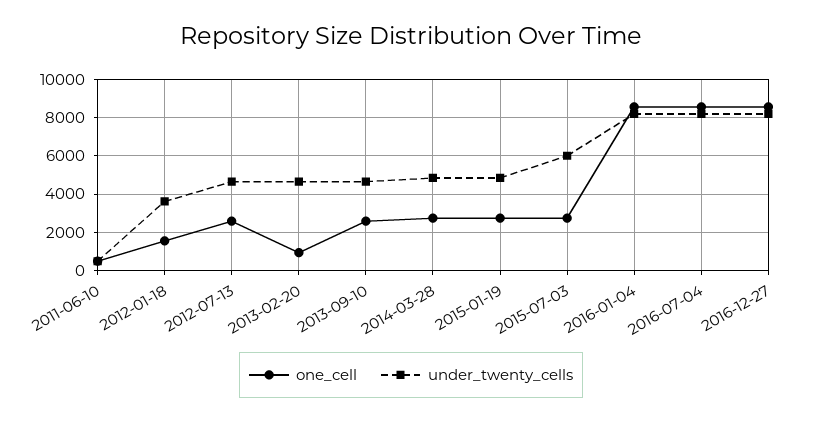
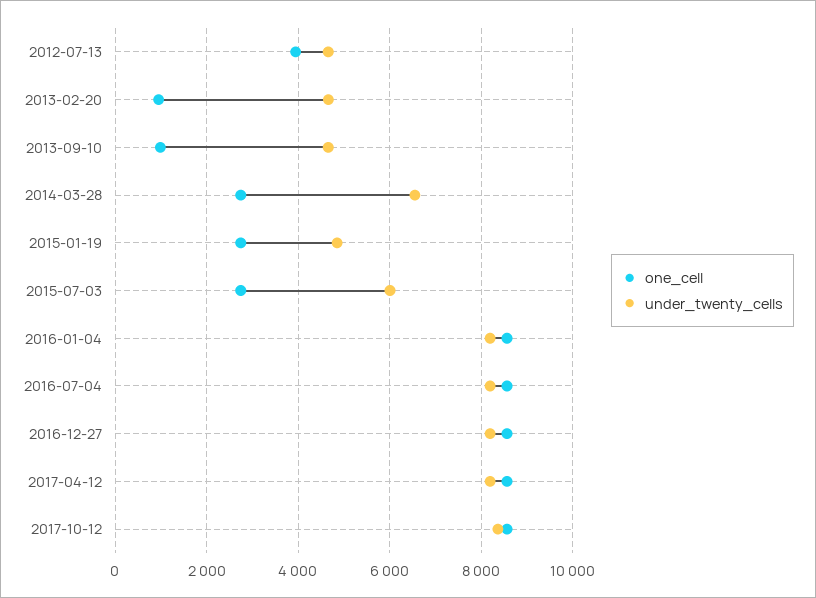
one_cell, 2011-06-10: 500 -> none
under_twenty_cells, 2011-06-10: 500 -> none
one_cell, 2012-01-18: 1500 -> none
under_twenty_cells, 2012-01-18: 3500 -> none
one_cell, 2012-07-13: 2500 -> 4000
one_cell, 2013-09-10: 2500 -> 1000
under_twenty_cells, 2014-03-28: 5000 -> 6600
one_cell, 2017-04-12: none -> 8600
under_twenty_cells, 2017-04-12: none -> 8200
one_cell, 2017-10-12: none -> 8600
under_twenty_cells, 2017-10-12: none -> 8400

